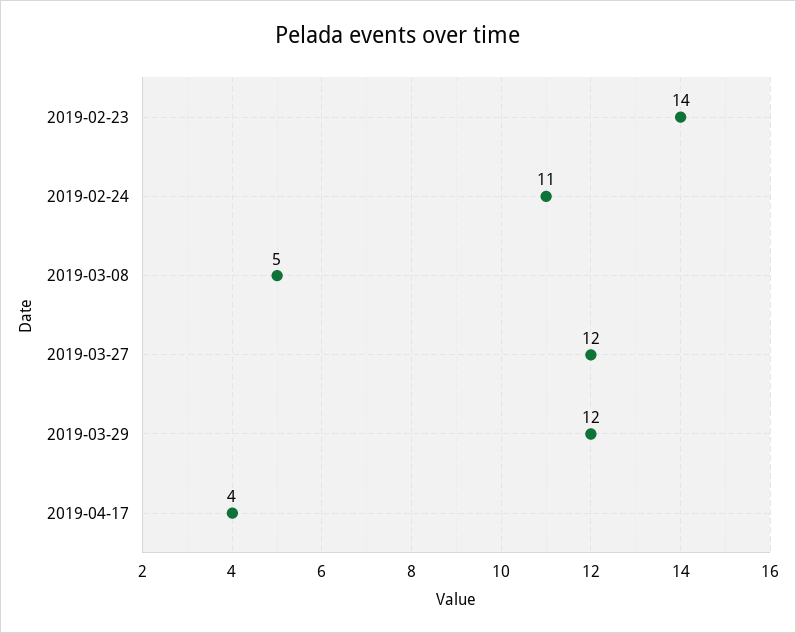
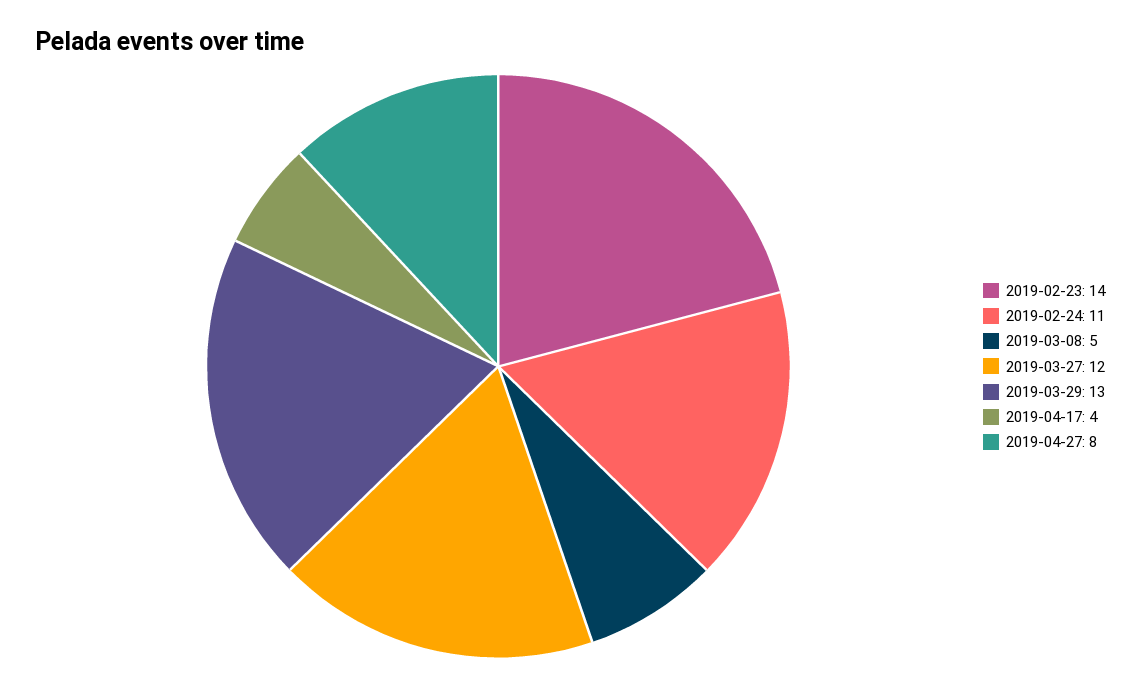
2019-03-29: 12 -> 13
2019-04-27: none -> 8

